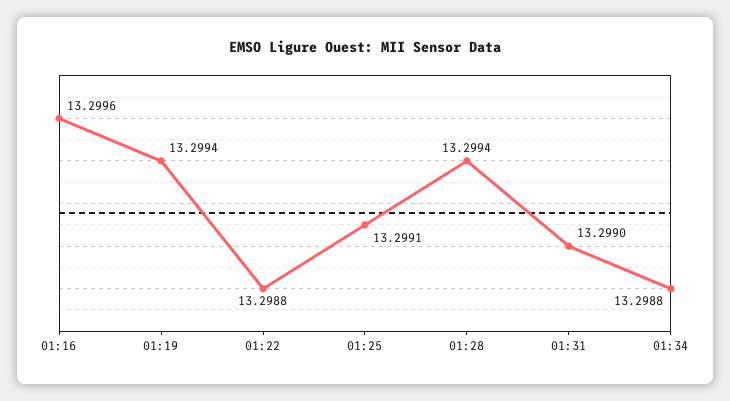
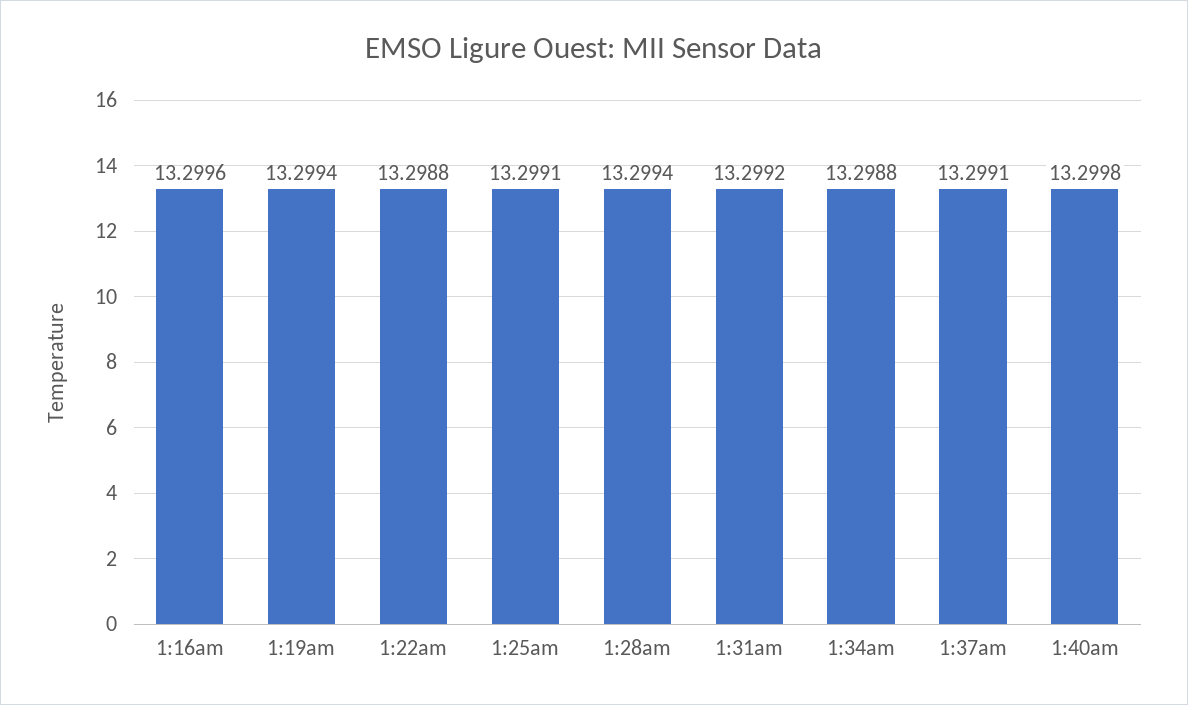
01:31: 13.299 -> 13.2992
1:37am: none -> 13.2991
1:40am: none -> 13.2998

